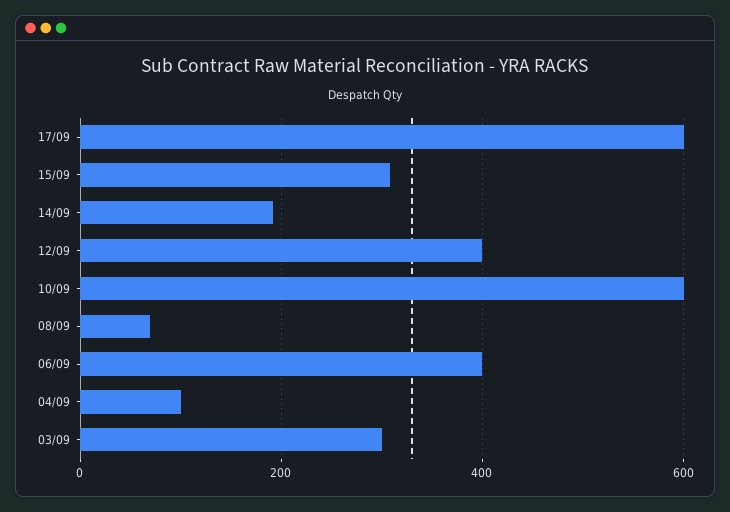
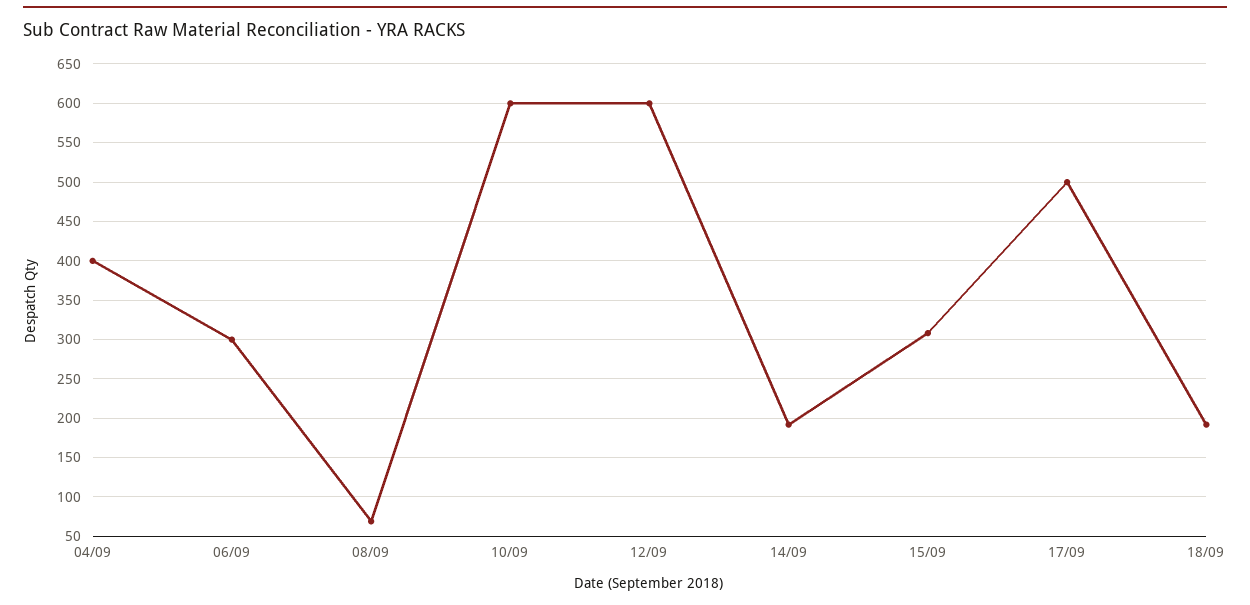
17/09: 600 -> 500
12/09: 400 -> 600
06/09: 400 -> 300
04/09: 100 -> 400
03/09: 300 -> none
18/09: none -> 190

